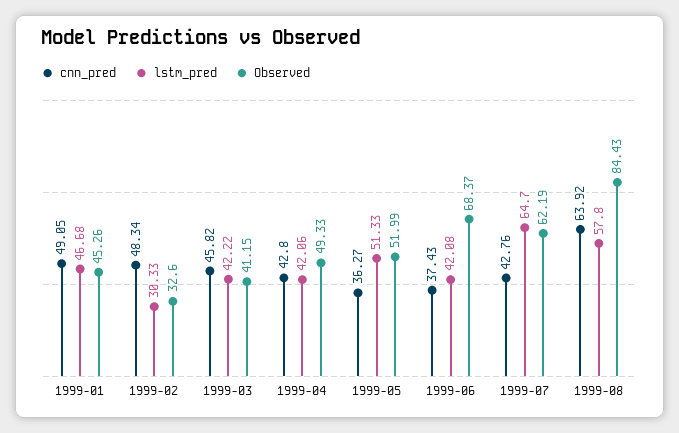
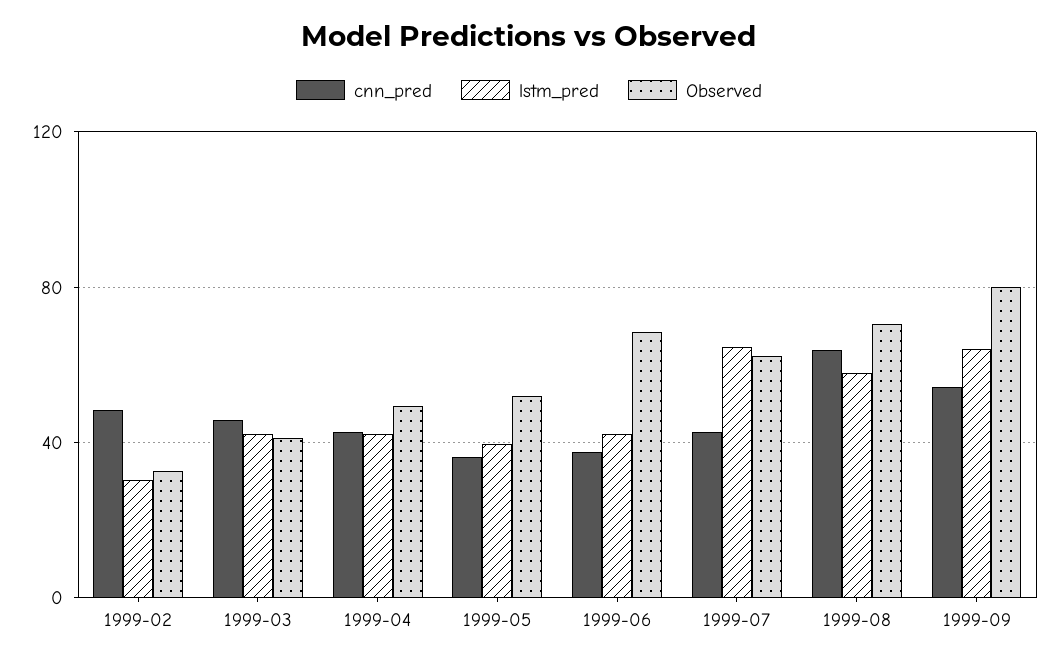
cnn_pred, 1999-01: 49.05 -> none
lstm_pred, 1999-01: 46.68 -> none
Observed, 1999-01: 45.26 -> none
lstm_pred, 1999-05: 51.33 -> 40
Observed, 1999-08: 84.43 -> 70
cnn_pred, 1999-09: none -> 55
lstm_pred, 1999-09: none -> 65
Observed, 1999-09: none -> 80

